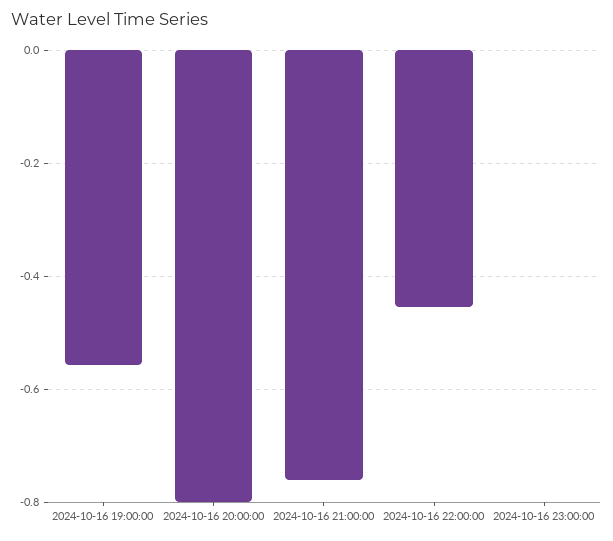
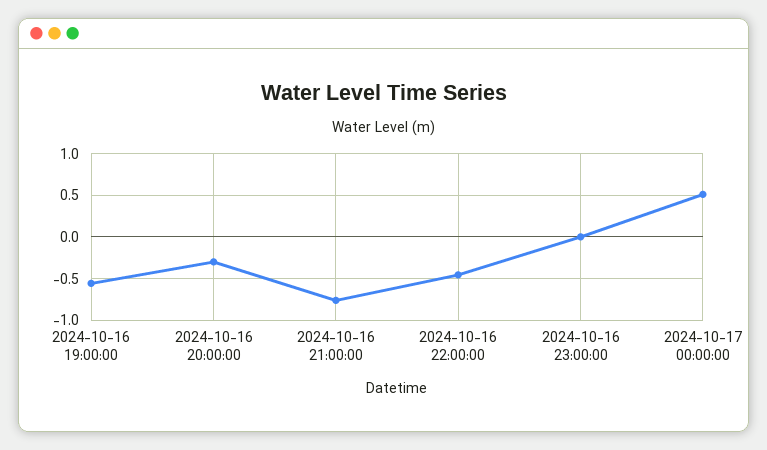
2024-10-16 20:00:00: -0.8 -> -0.3
2024-10-17 00:00:00: none -> 0.5

